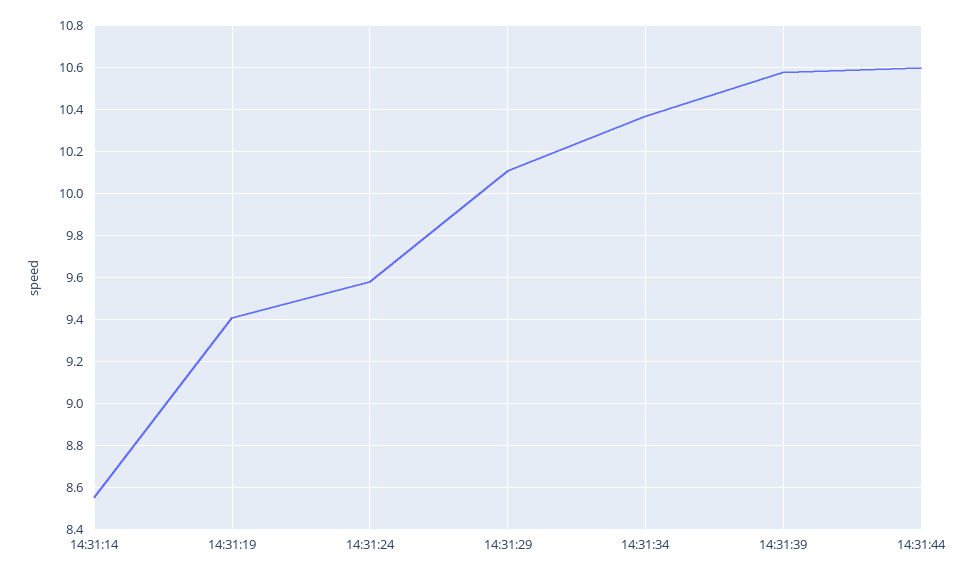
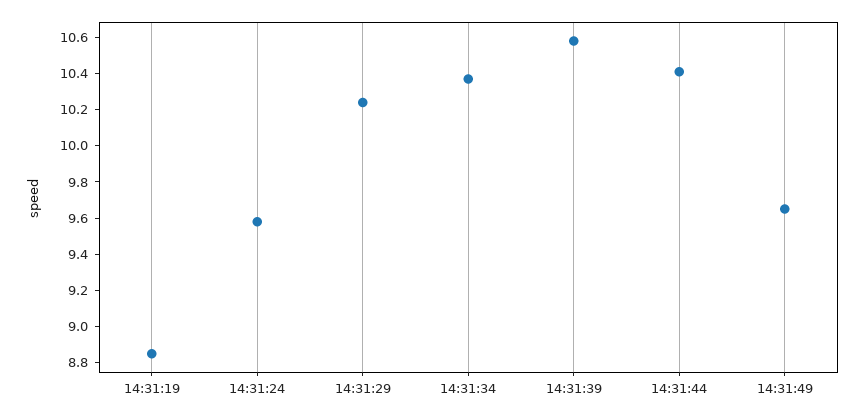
14:31:14: 8.55 -> none
14:31:19: 9.4 -> 8.85
14:31:29: 10.1 -> 10.25
14:31:44: 10.6 -> 10.4
14:31:49: none -> 9.65

